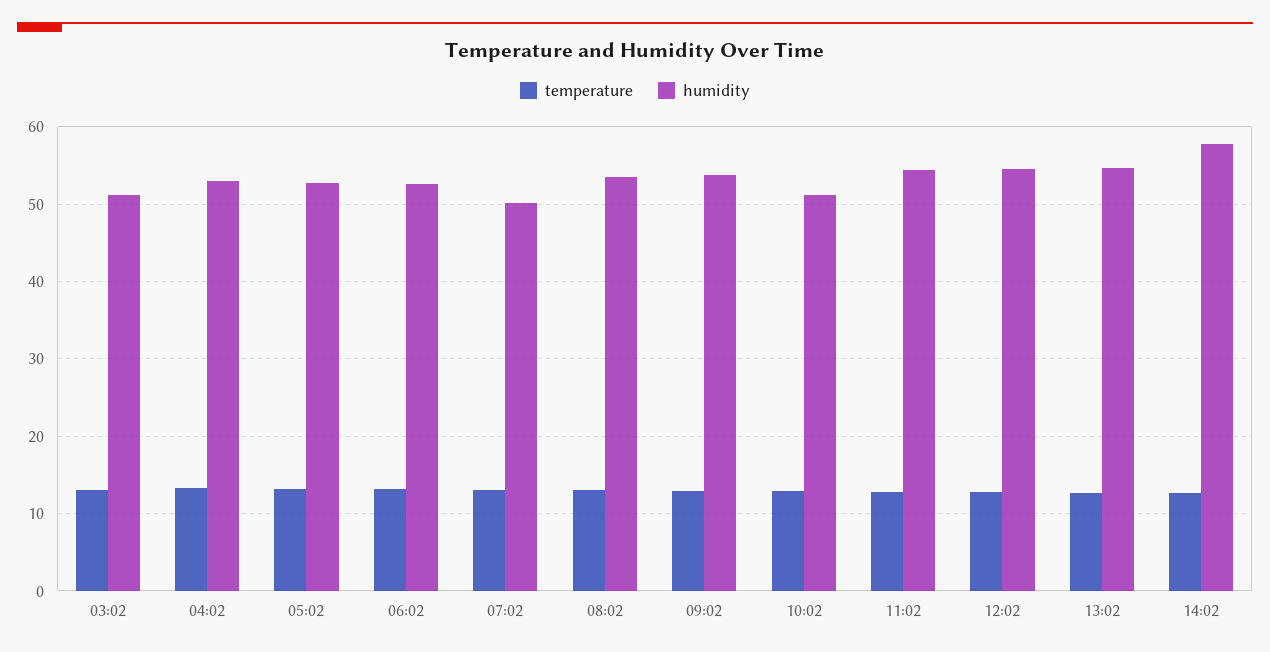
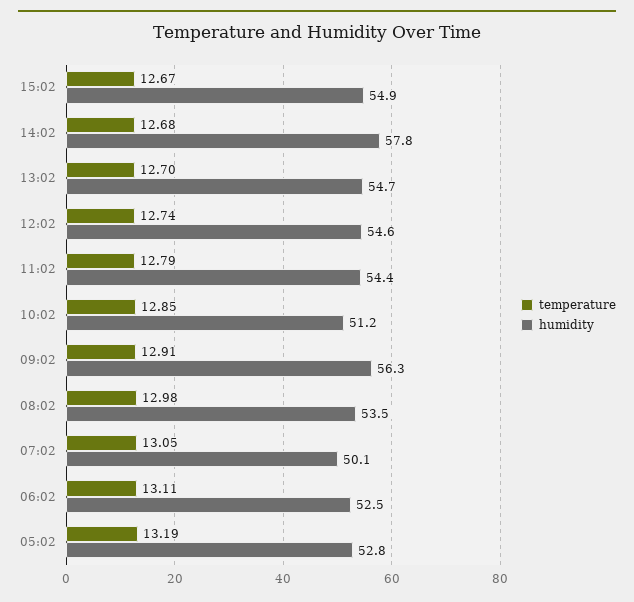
temperature, 03:02: 13 -> none
humidity, 03:02: 51 -> none
temperature, 04:02: 13 -> none
humidity, 04:02: 53 -> none
humidity, 09:02: 54 -> 56.3
temperature, 15:02: none -> 12.67
humidity, 15:02: none -> 54.9

